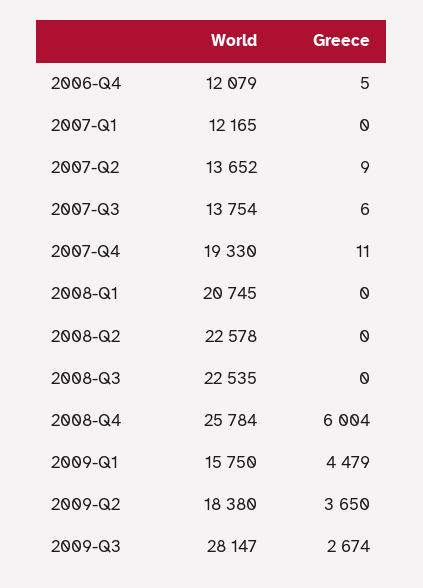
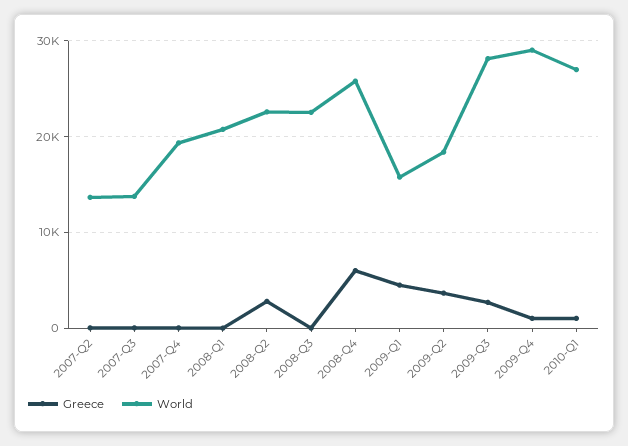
World, 2006-Q4: 12079 -> none
Greece, 2006-Q4: 5 -> none
World, 2007-Q1: 12165 -> none
Greece, 2007-Q1: 0 -> none
Greece, 2008-Q2: 0 -> 3000
Greece, 2009-Q4: none -> 1000
World, 2009-Q4: none -> 29000
Greece, 2010-Q1: none -> 1000
World, 2010-Q1: none -> 27000

